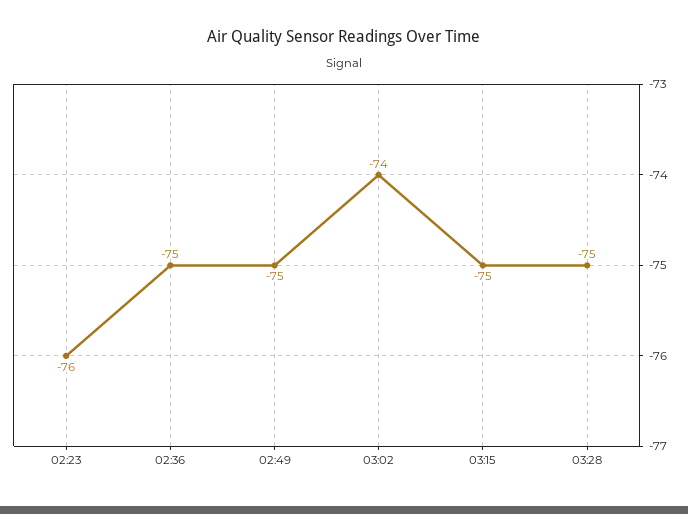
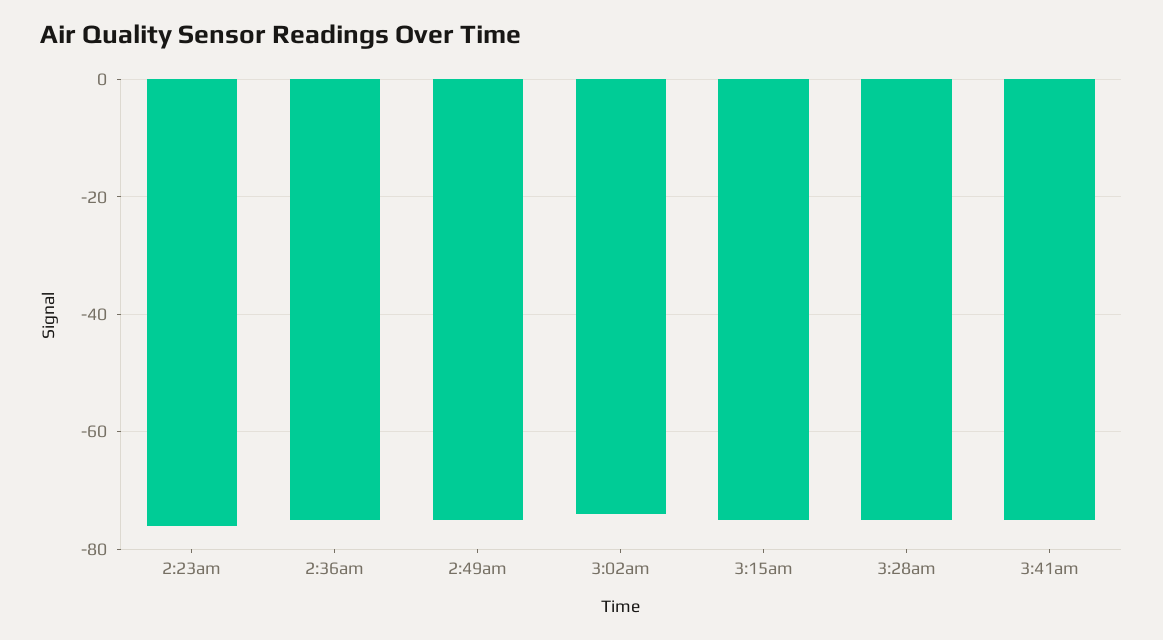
3:41am: none -> -75

